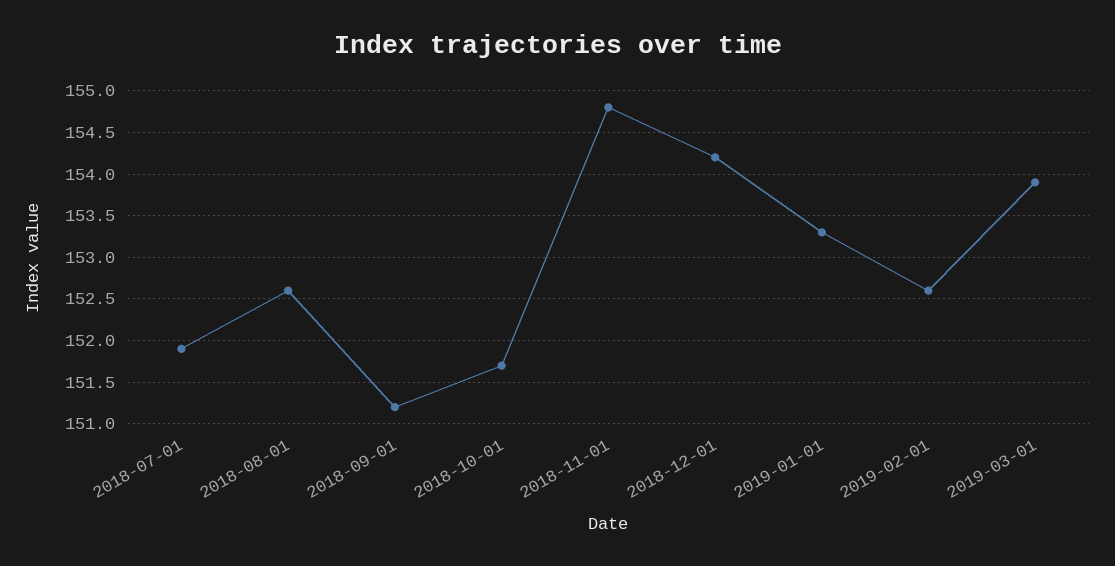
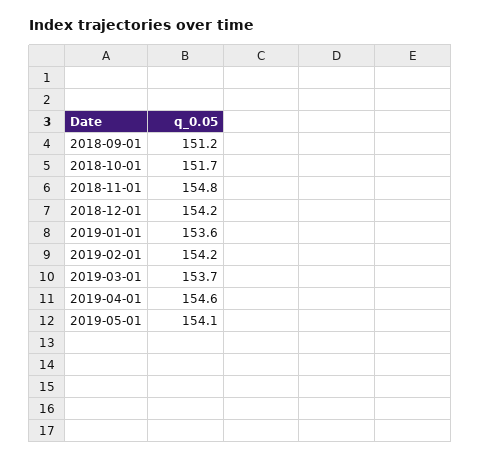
2018-07-01: 151.9 -> none
2018-08-01: 152.6 -> none
2019-01-01: 153.3 -> 153.6
2019-02-01: 152.6 -> 154.2
2019-03-01: 153.9 -> 153.7
2019-04-01: none -> 154.6
2019-05-01: none -> 154.1

